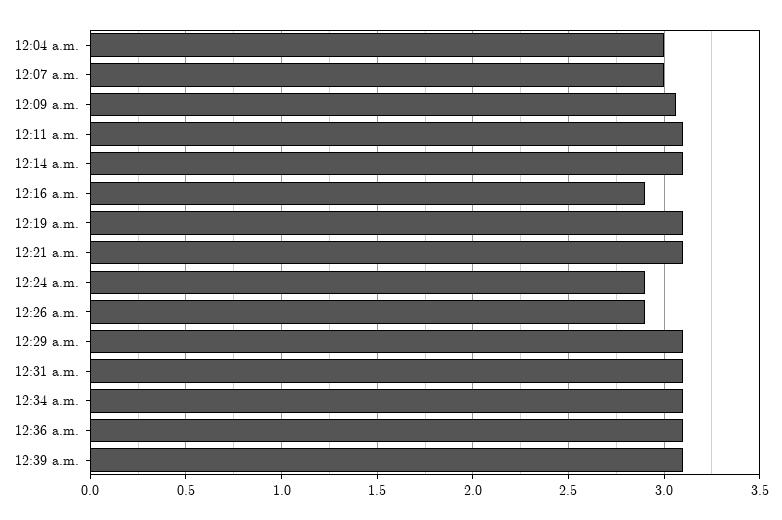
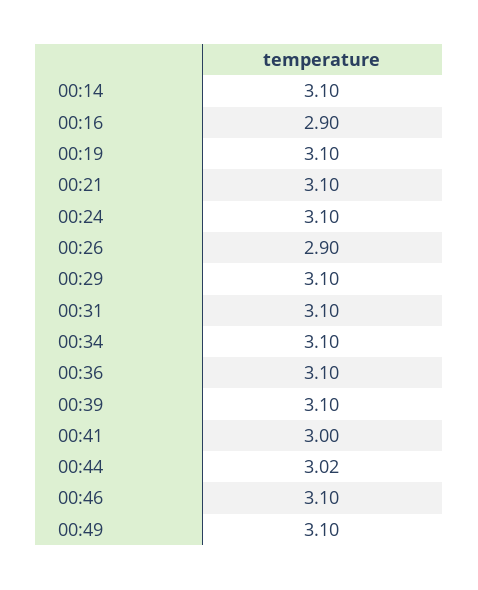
12:04 a.m.: 3 -> none
12:07 a.m.: 3 -> none
12:09 a.m.: 3.05 -> none
12:11 a.m.: 3.1 -> none
12:24 a.m.: 2.9 -> 3.1
00:41: none -> 3
00:44: none -> 3.02
00:46: none -> 3.1
00:49: none -> 3.1

